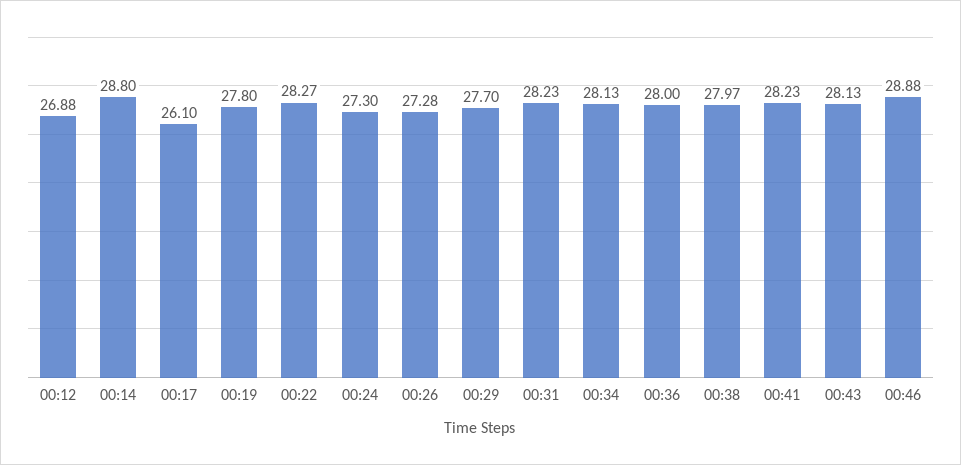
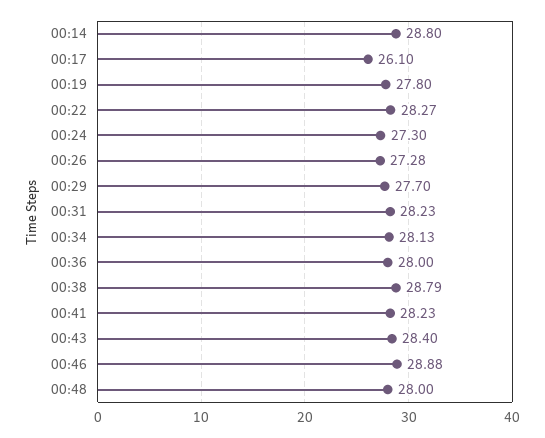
00:12: 26.88 -> none
00:38: 27.97 -> 28.79
00:43: 28.13 -> 28.4
00:48: none -> 28

